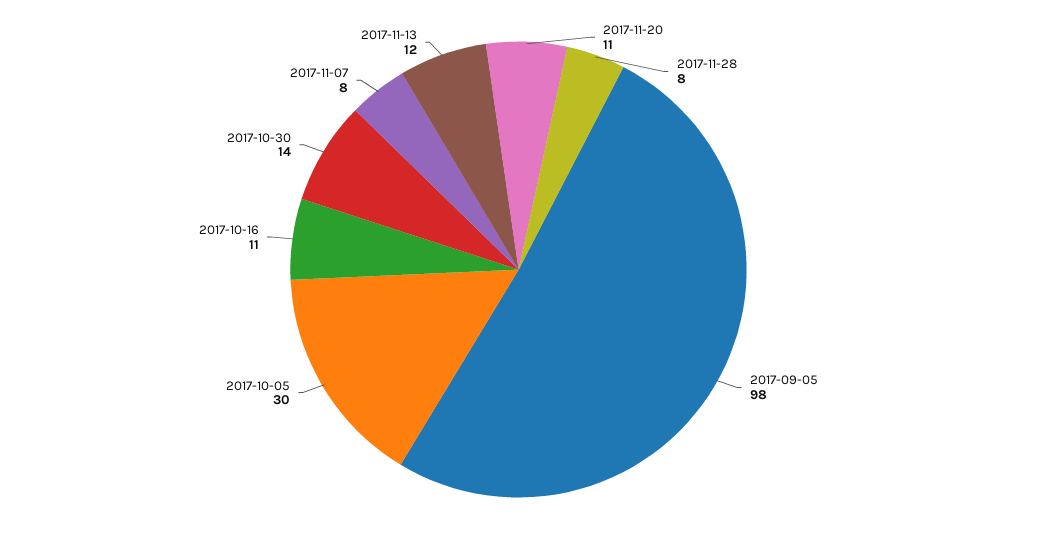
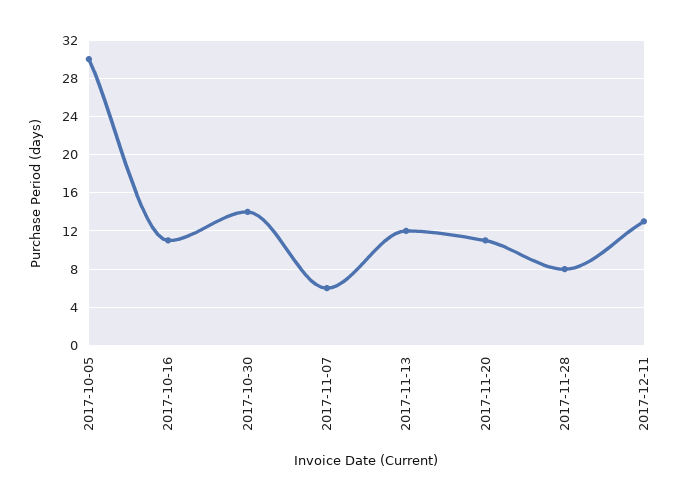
2017-09-05: 98 -> none
2017-11-07: 8 -> 6
2017-12-11: none -> 13

